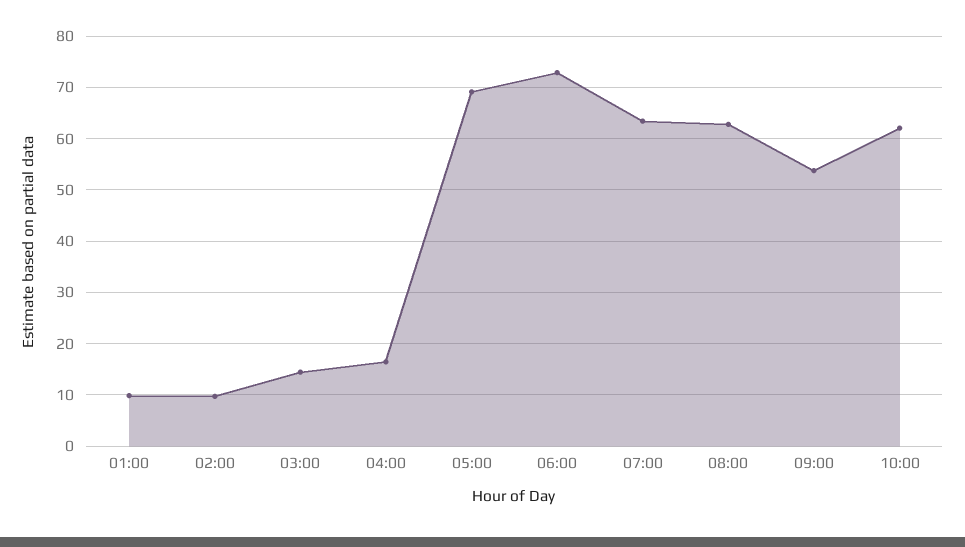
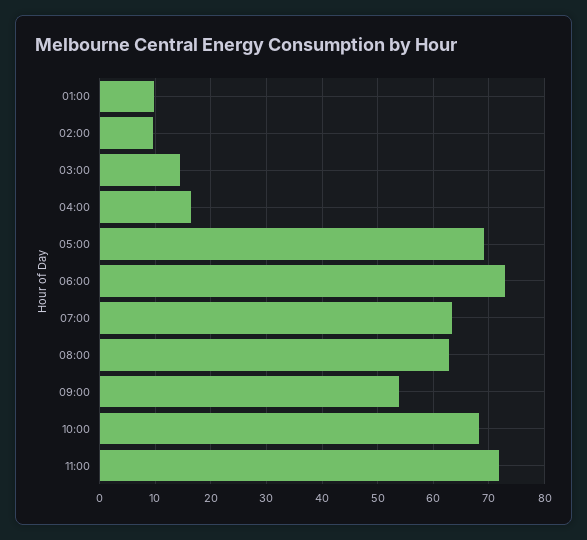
10:00: 62 -> 68
11:00: none -> 72

